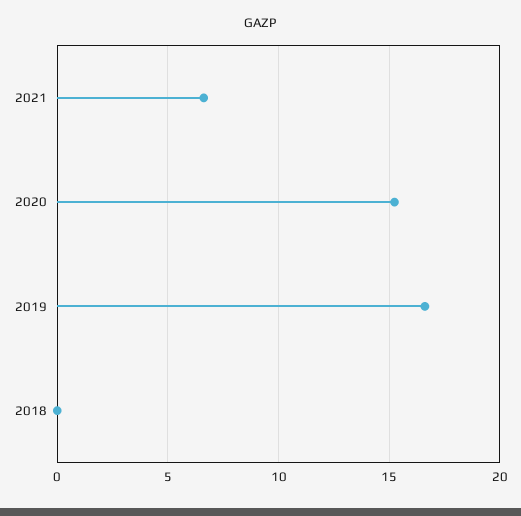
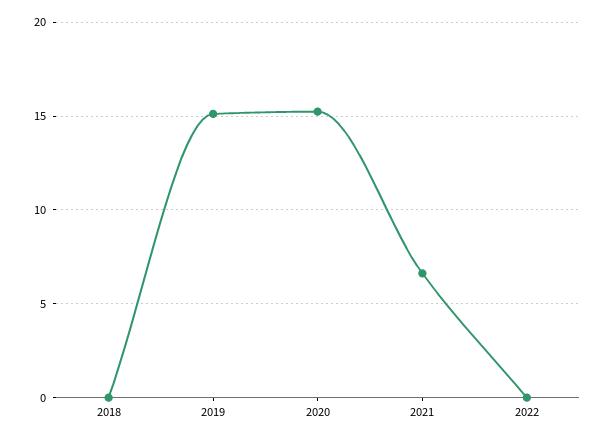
2019: 16.5 -> 15
2022: none -> 0

